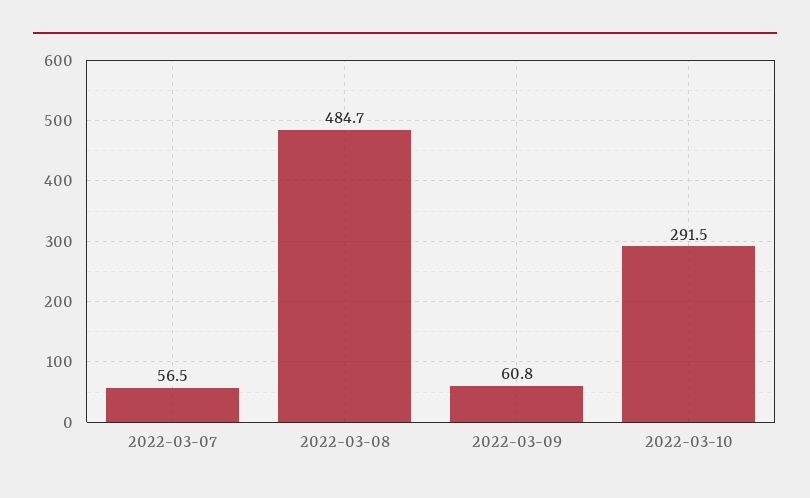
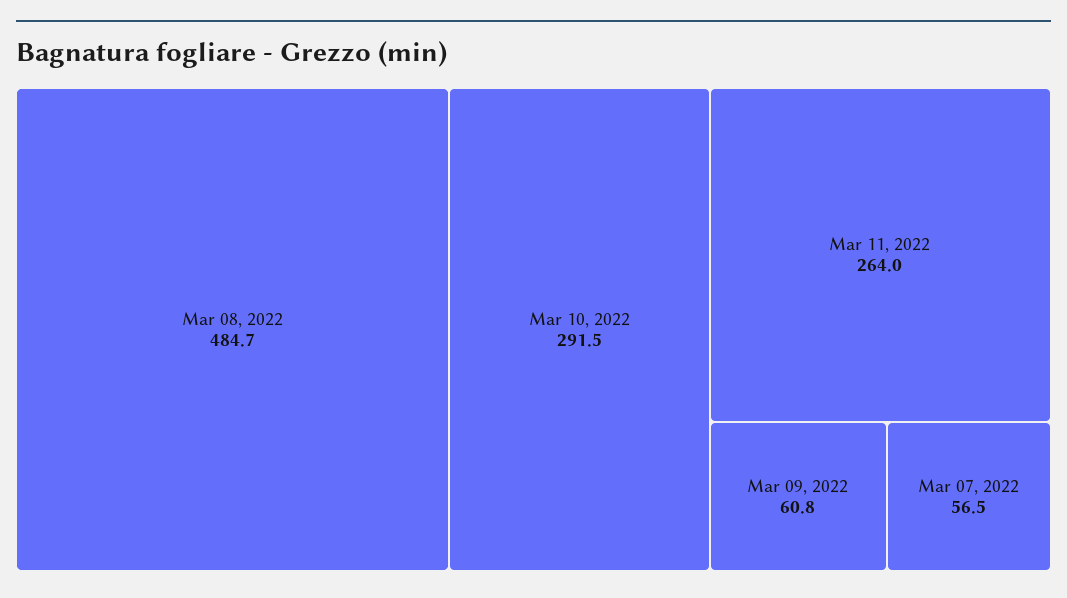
Mar 11, 2022: none -> 264

